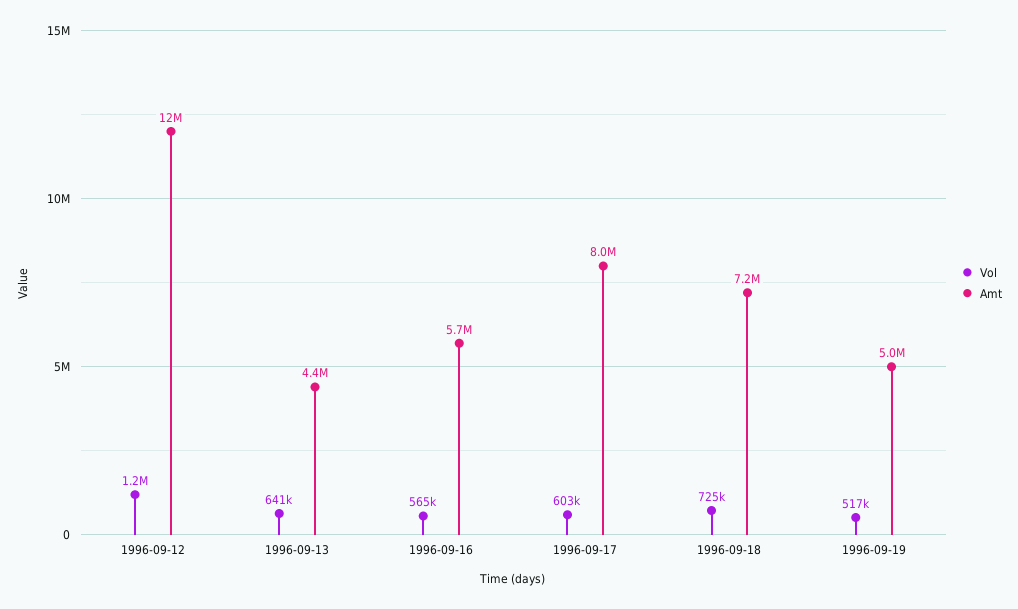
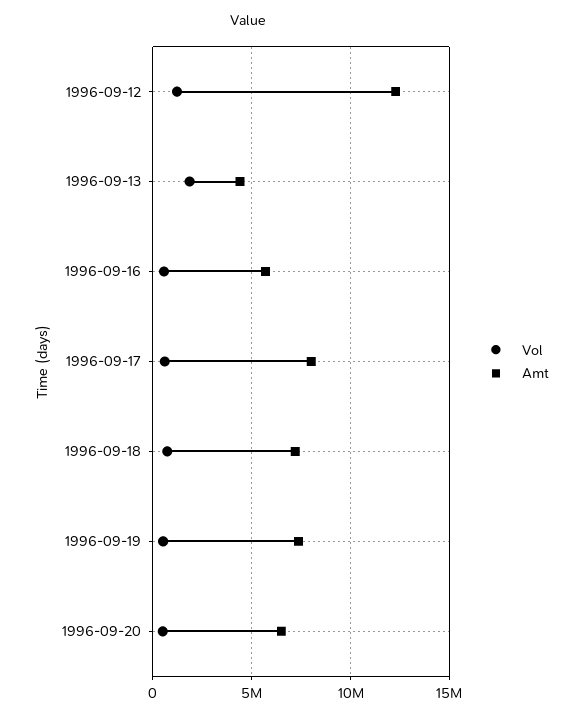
Vol, 1996-09-13: 641000 -> 2000000
Amt, 1996-09-19: 5000000 -> 7500000
Vol, 1996-09-20: none -> 500000
Amt, 1996-09-20: none -> 6500000

